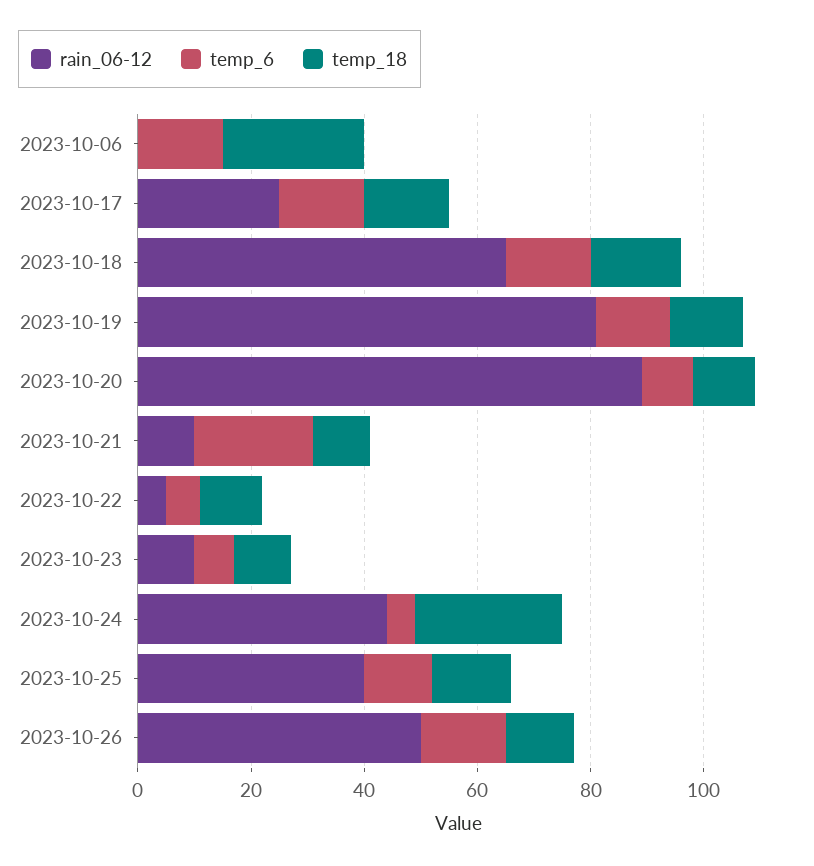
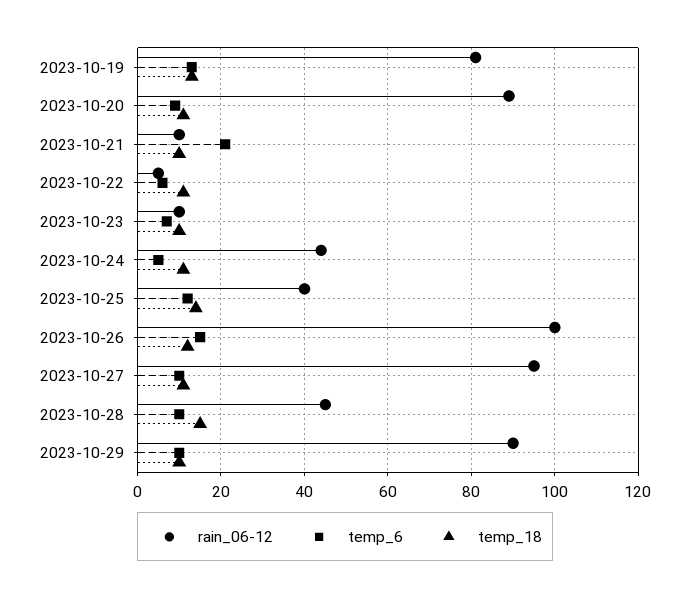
rain_06-12, 2023-10-06: 0 -> none
temp_6, 2023-10-06: 15 -> none
temp_18, 2023-10-06: 25 -> none
rain_06-12, 2023-10-17: 25 -> none
temp_6, 2023-10-17: 15 -> none
temp_18, 2023-10-17: 15 -> none
rain_06-12, 2023-10-18: 65 -> none
temp_6, 2023-10-18: 15 -> none
temp_18, 2023-10-18: 15 -> none
temp_18, 2023-10-24: 25 -> 10
rain_06-12, 2023-10-26: 50 -> 100
rain_06-12, 2023-10-27: none -> 95
temp_6, 2023-10-27: none -> 10
temp_18, 2023-10-27: none -> 10
rain_06-12, 2023-10-28: none -> 45
temp_6, 2023-10-28: none -> 10
temp_18, 2023-10-28: none -> 15
rain_06-12, 2023-10-29: none -> 90
temp_6, 2023-10-29: none -> 10
temp_18, 2023-10-29: none -> 10

